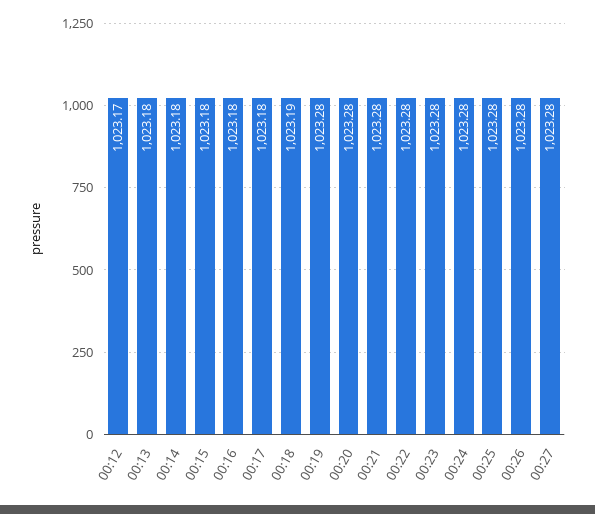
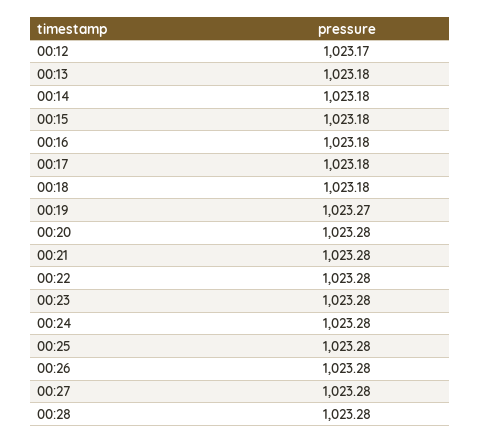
00:18: 1023.19 -> 1023.18
00:19: 1023.28 -> 1023.27
00:28: none -> 1023.28

